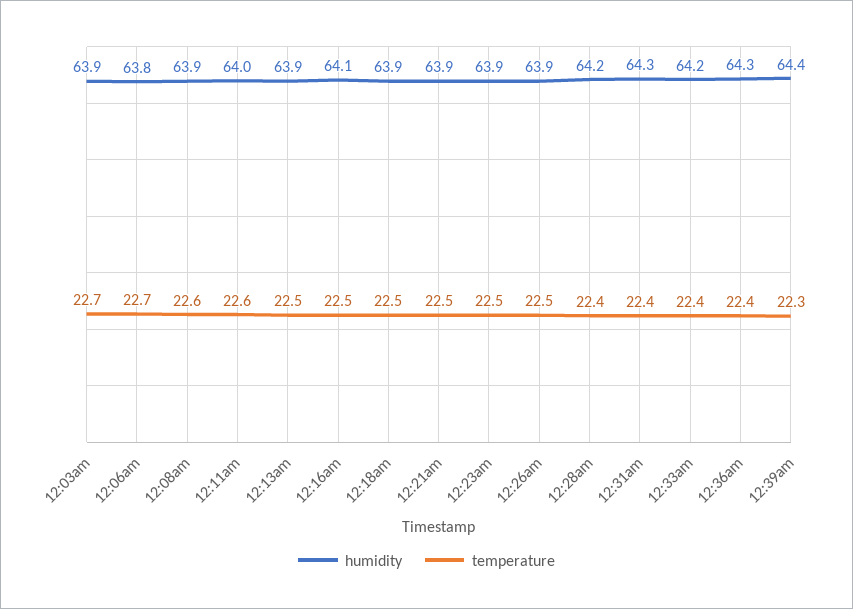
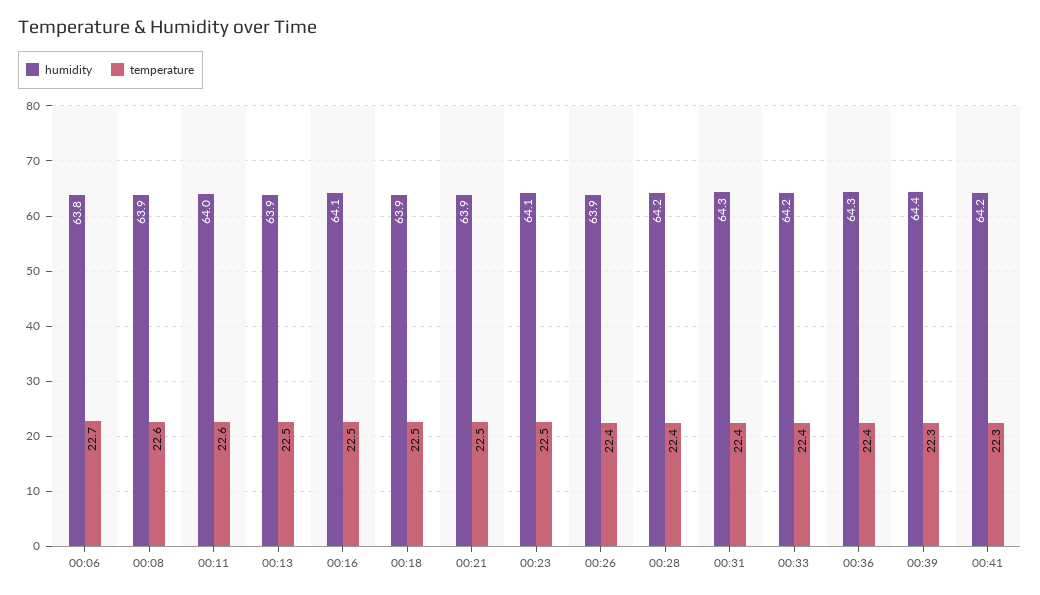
humidity, 12:03am: 63.9 -> none
temperature, 12:03am: 22.7 -> none
humidity, 12:23am: 63.9 -> 64.1
temperature, 12:26am: 22.5 -> 22.4
humidity, 00:41: none -> 64.2
temperature, 00:41: none -> 22.3

